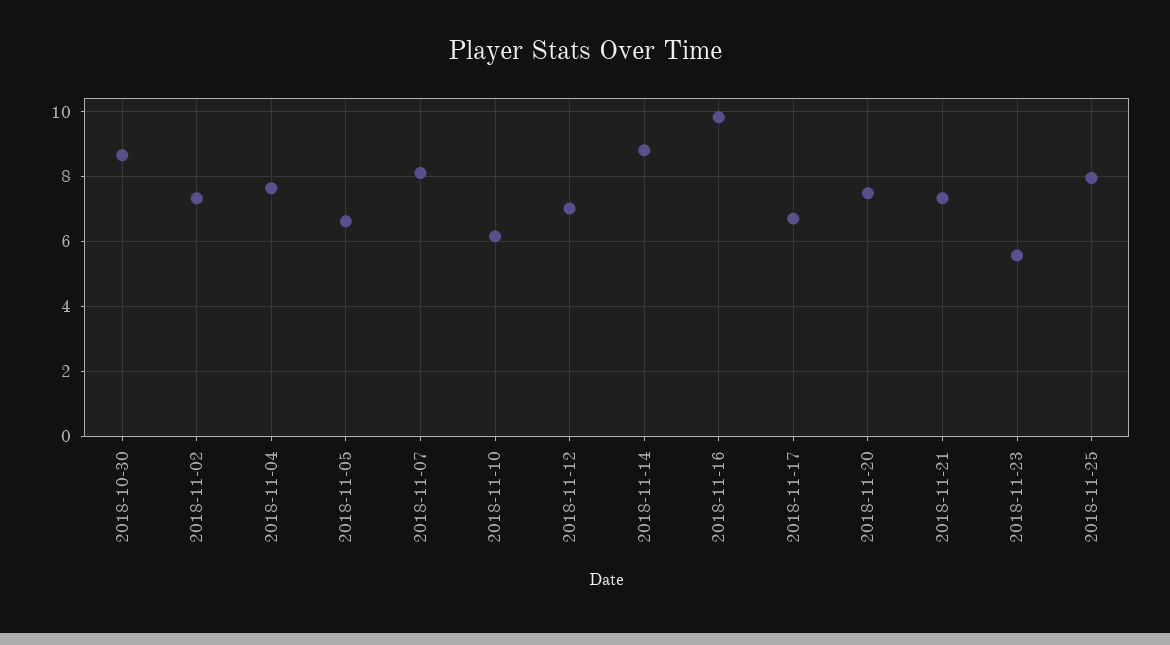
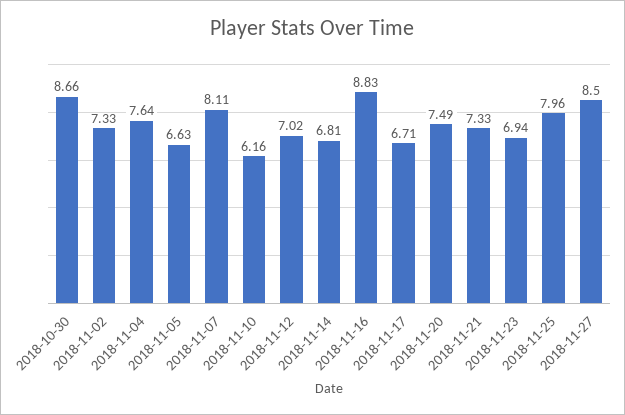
2018-11-14: 8.8 -> 6.81
2018-11-16: 9.8 -> 8.83
2018-11-23: 5.6 -> 6.94
2018-11-27: none -> 8.5

